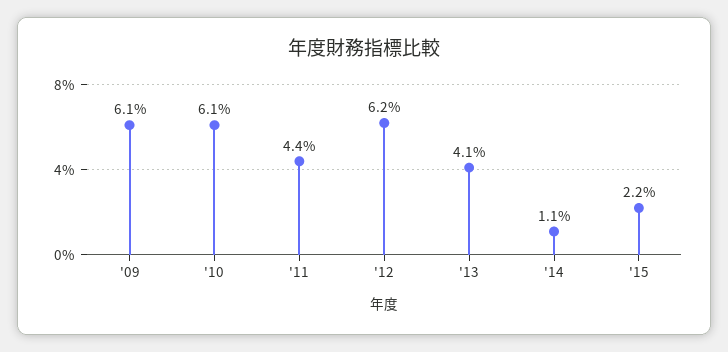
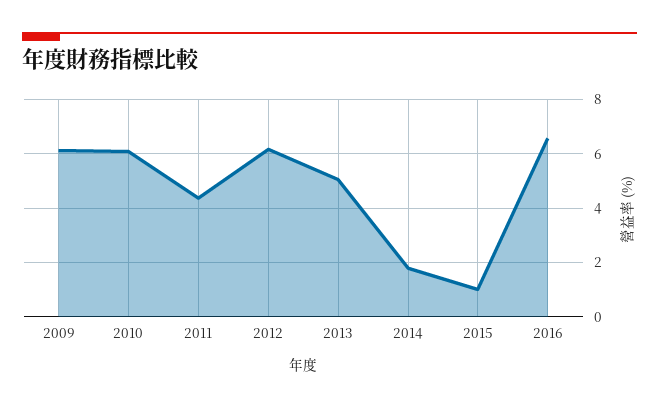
'13: 4.1 -> 5
'14: 1.1 -> 1.75
'15: 2.2 -> 1
2016: none -> 6.5

